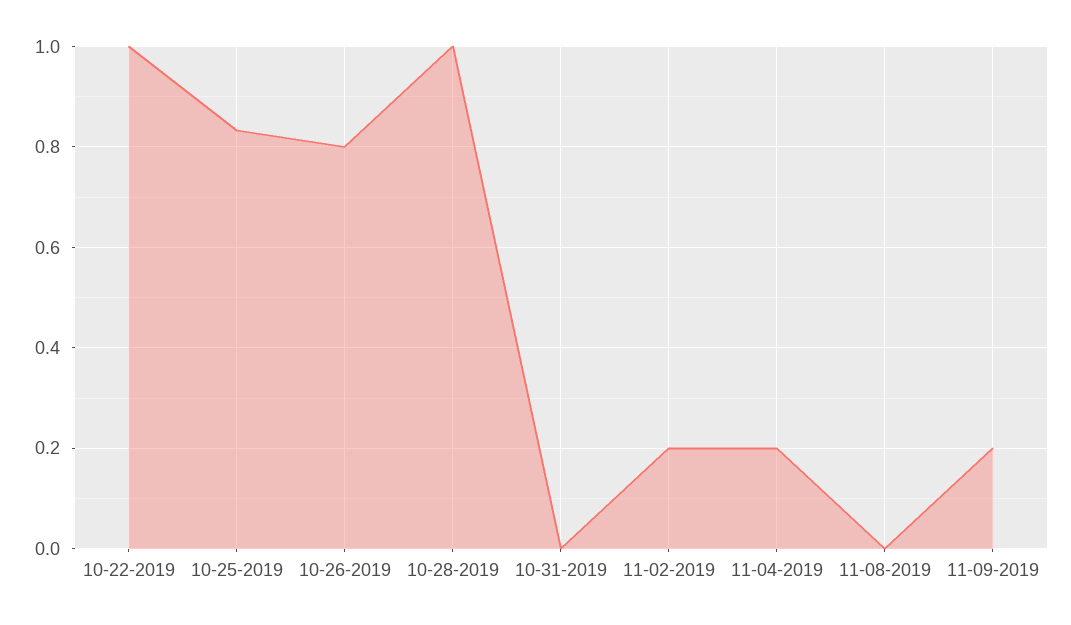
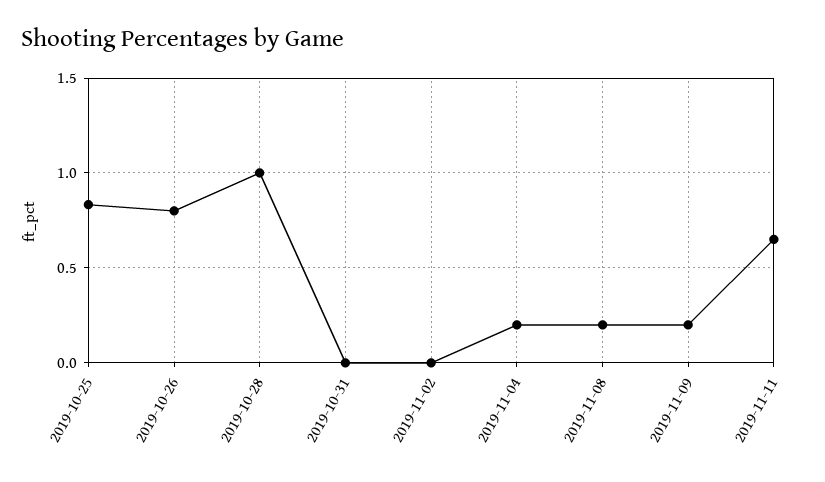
10-22-2019: 1 -> none
11-02-2019: 0.2 -> 0
11-08-2019: 0 -> 0.2
2019-11-11: none -> 0.65

